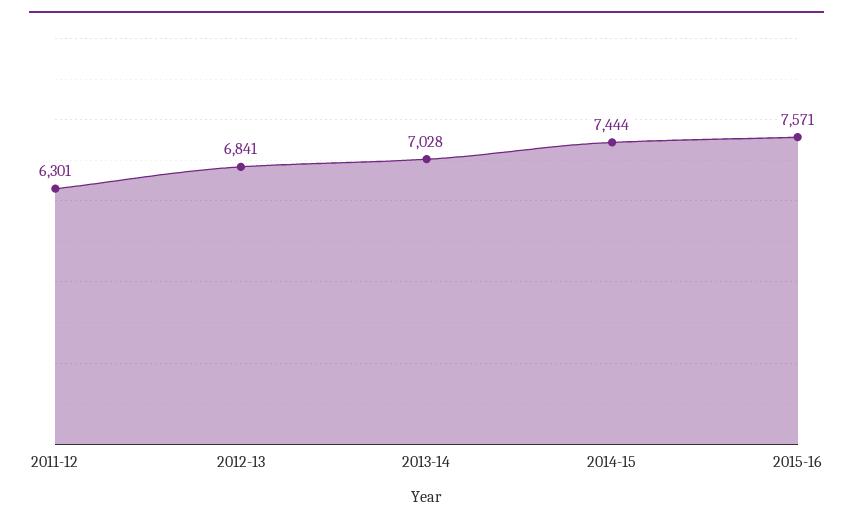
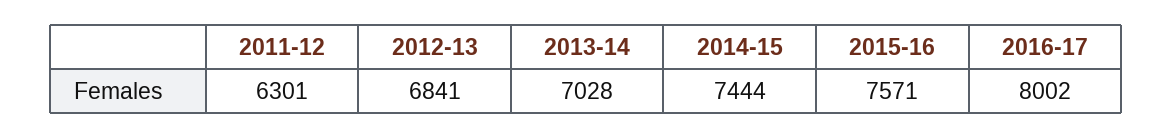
2016-17: none -> 8002

